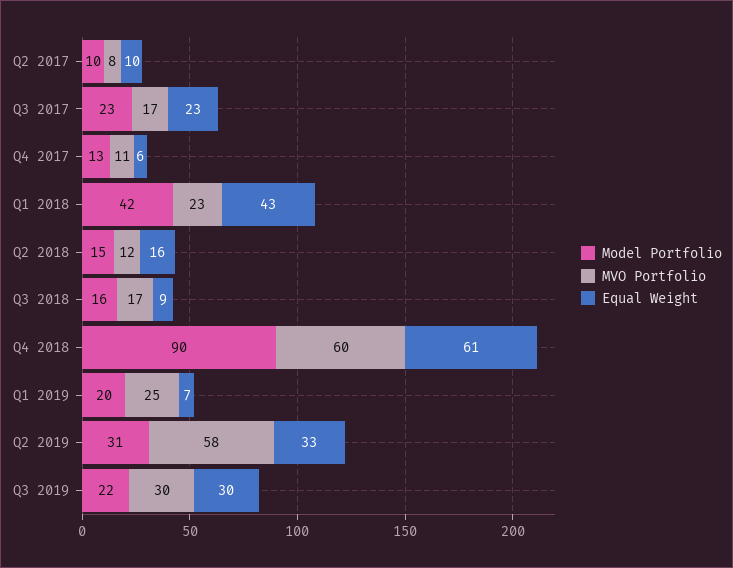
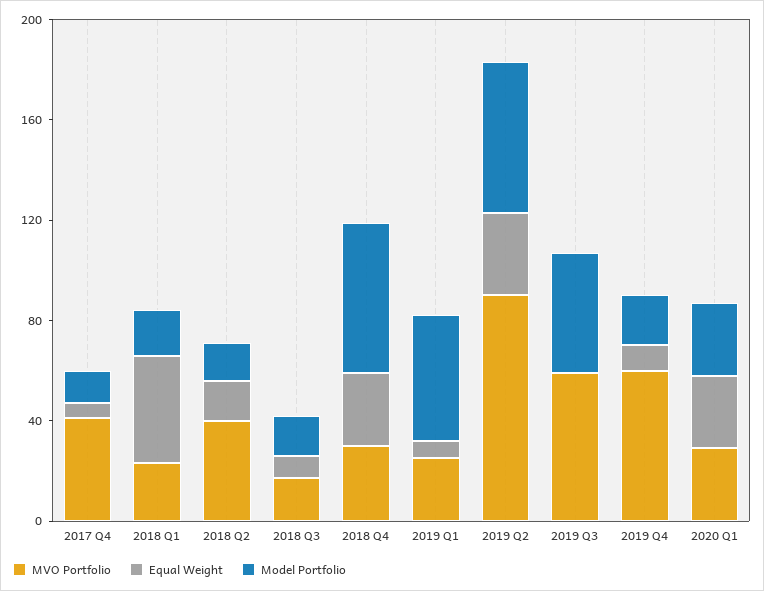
Model Portfolio, Q2 2017: 10 -> none
MVO Portfolio, Q2 2017: 8 -> none
Equal Weight, Q2 2017: 10 -> none
Model Portfolio, Q3 2017: 23 -> none
MVO Portfolio, Q3 2017: 17 -> none
Equal Weight, Q3 2017: 23 -> none
MVO Portfolio, Q4 2017: 11 -> 40
Model Portfolio, Q1 2018: 42 -> 20
MVO Portfolio, Q2 2018: 12 -> 40
Model Portfolio, Q4 2018: 90 -> 60
MVO Portfolio, Q4 2018: 60 -> 30
Equal Weight, Q4 2018: 61 -> 30
Model Portfolio, Q1 2019: 20 -> 50
Model Portfolio, Q2 2019: 31 -> 60
MVO Portfolio, Q2 2019: 58 -> 90
Model Portfolio, Q3 2019: 22 -> 50
MVO Portfolio, Q3 2019: 30 -> 60
Equal Weight, Q3 2019: 30 -> 0
MVO Portfolio, 2019 Q4: none -> 60
Equal Weight, 2019 Q4: none -> 10
Model Portfolio, 2019 Q4: none -> 20
MVO Portfolio, 2020 Q1: none -> 30
Equal Weight, 2020 Q1: none -> 30
Model Portfolio, 2020 Q1: none -> 30

